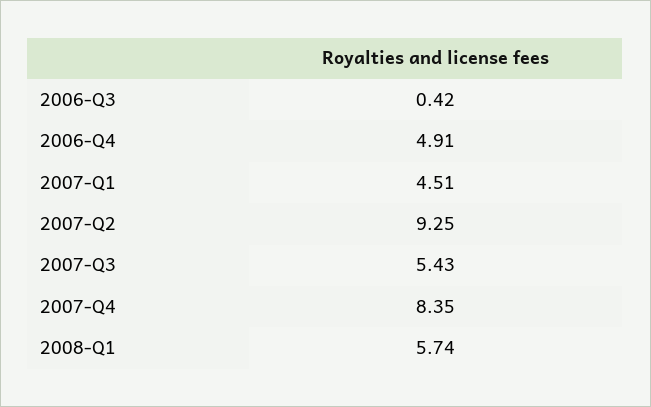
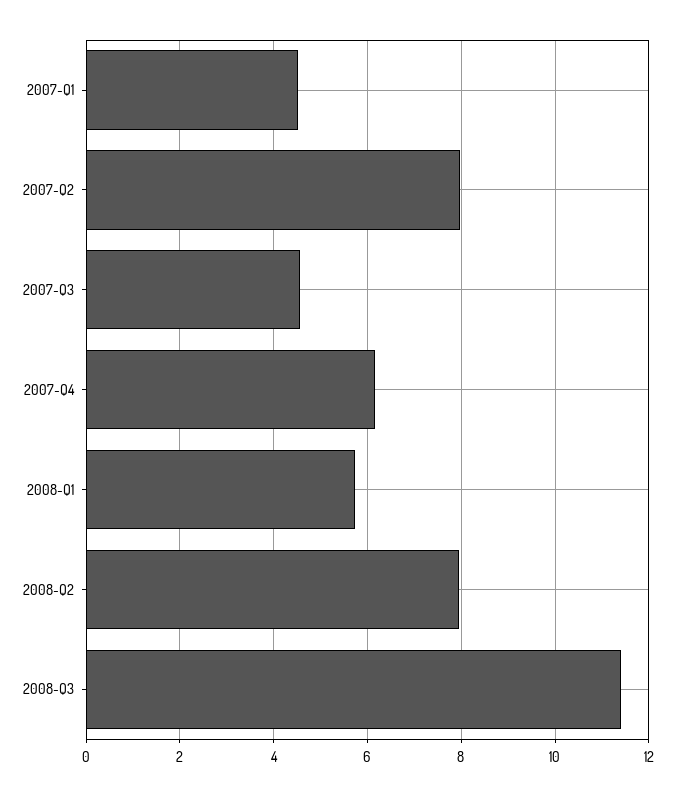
2006-Q3: 0.42 -> none
2006-Q4: 4.91 -> none
2007-Q2: 9.25 -> 8
2007-Q3: 5.43 -> 4.6
2007-Q4: 8.35 -> 6.2
2008-Q2: none -> 8
2008-Q3: none -> 11.4

